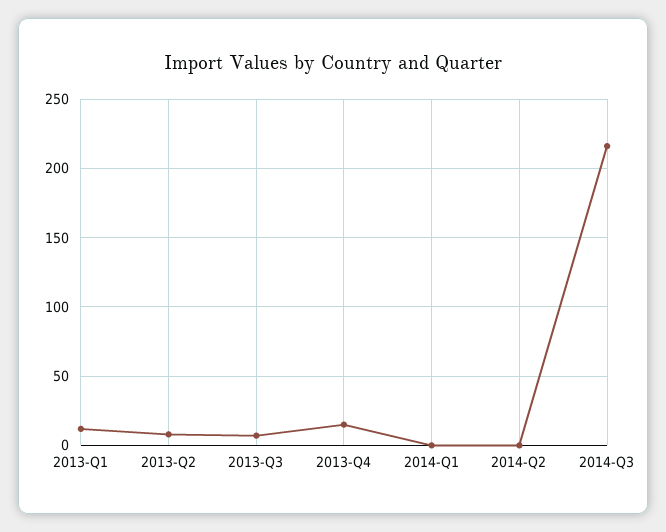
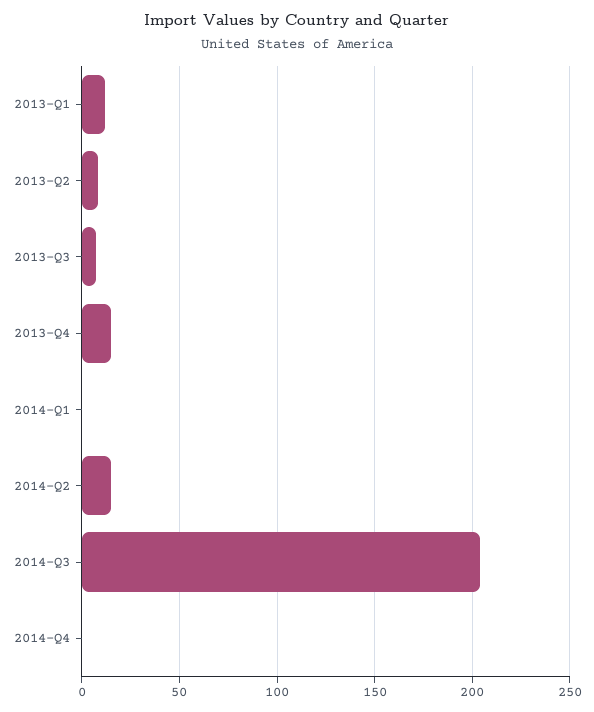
2014-Q2: 0 -> 15
2014-Q3: 215 -> 205
2014-Q4: none -> 0

